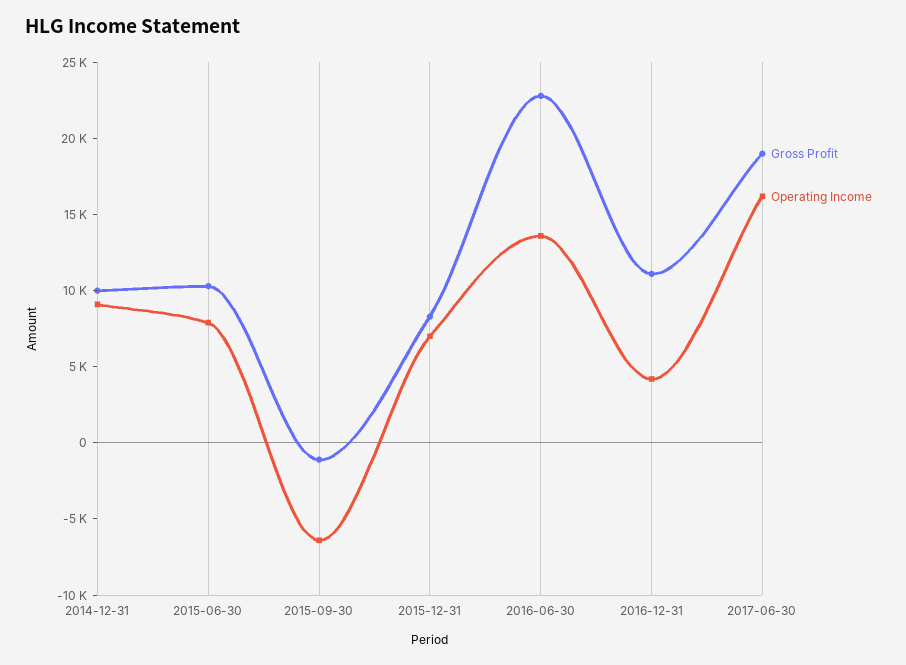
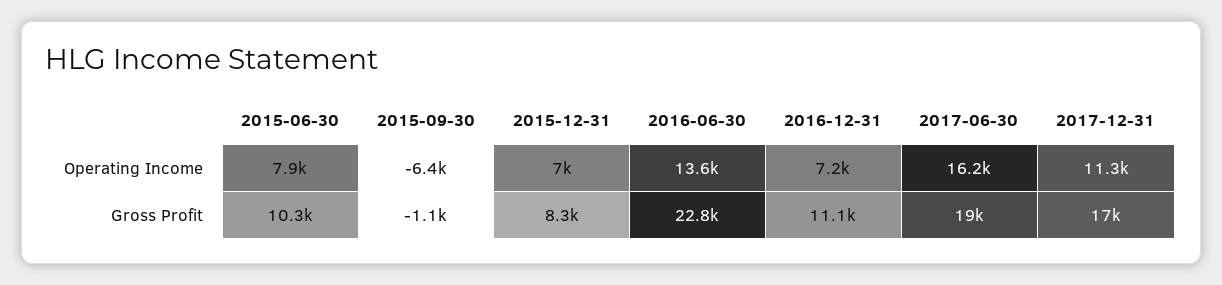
Gross Profit, 2014-12-31: 10000 -> none
Operating Income, 2014-12-31: 9000 -> none
Operating Income, 2016-12-31: 4000 -> 7200
Operating Income, 2017-12-31: none -> 11300
Gross Profit, 2017-12-31: none -> 17000

